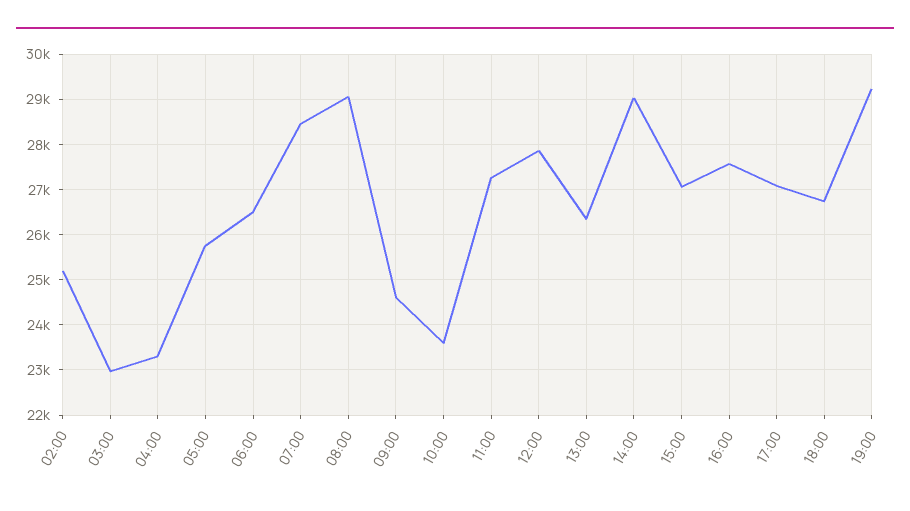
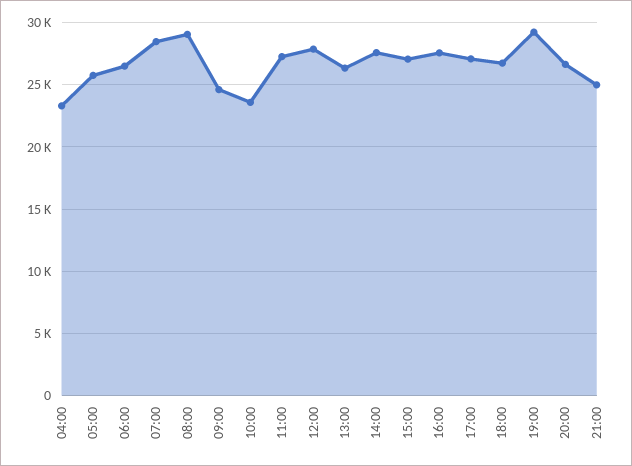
02:00: 25200 -> none
03:00: 23000 -> none
14:00: 29000 -> 27500
20:00: none -> 26500
21:00: none -> 25000

